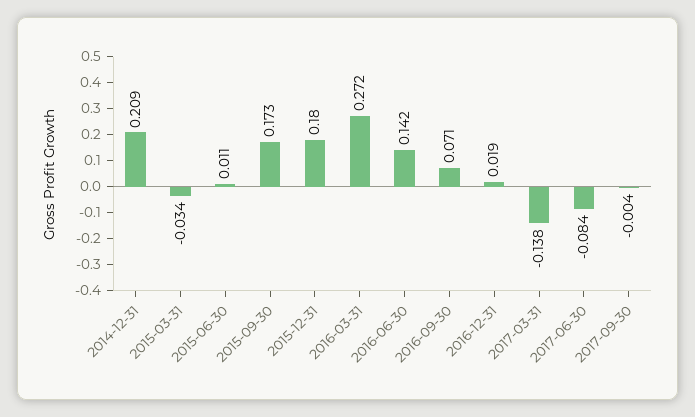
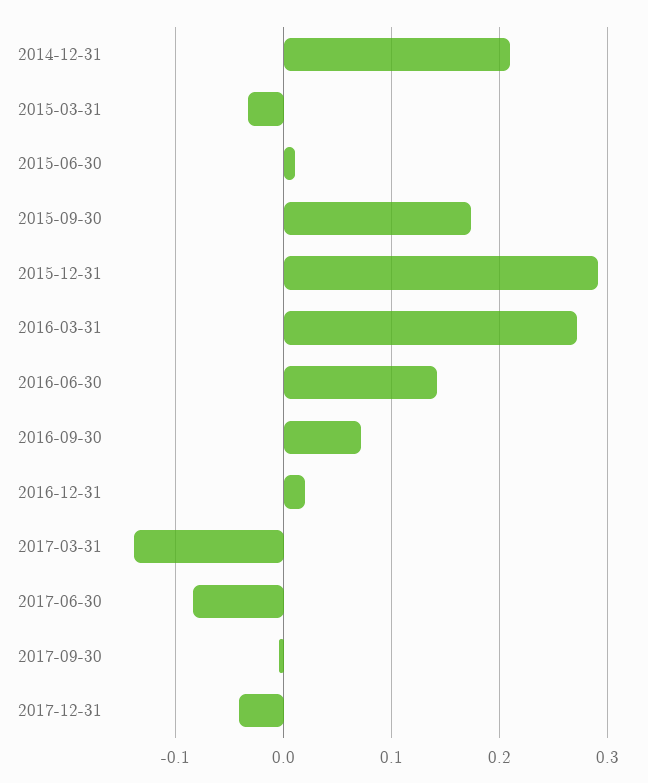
2015-12-31: 0.18 -> 0.29
2017-12-31: none -> -0.04

